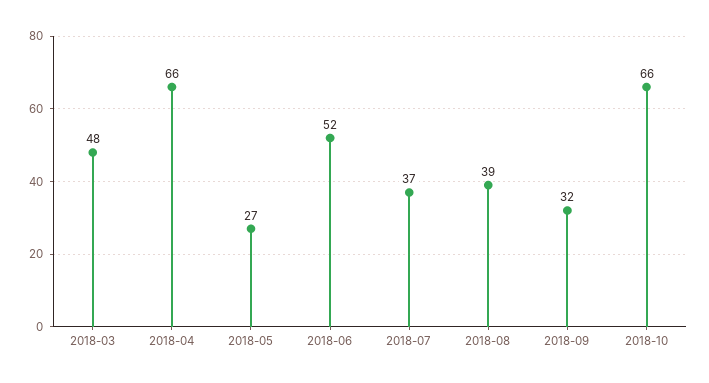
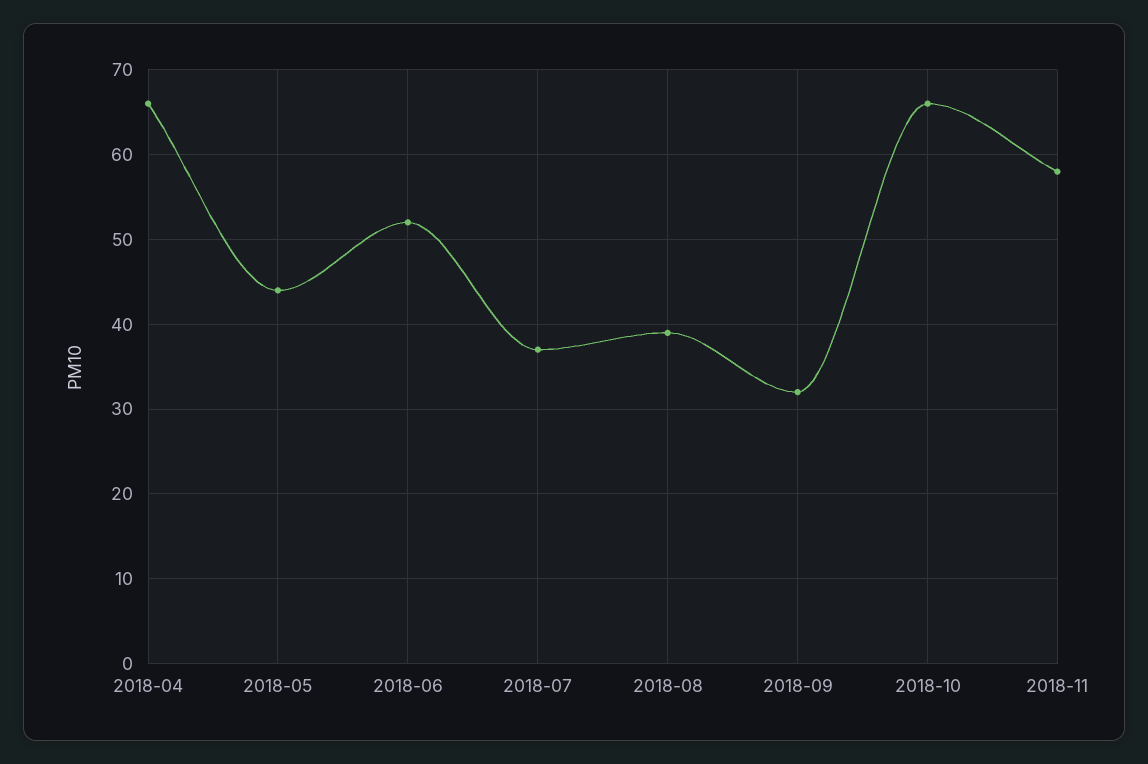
2018-03: 48 -> none
2018-05: 27 -> 44
2018-11: none -> 58

